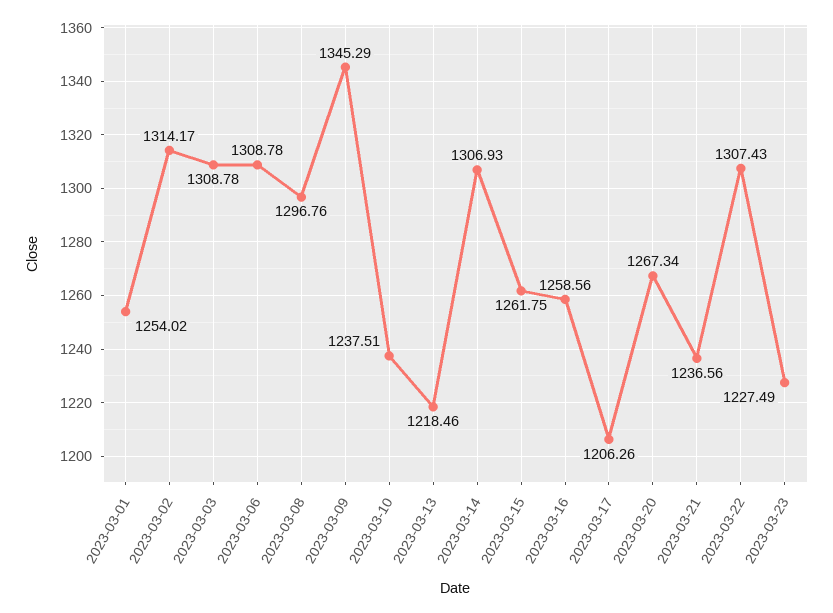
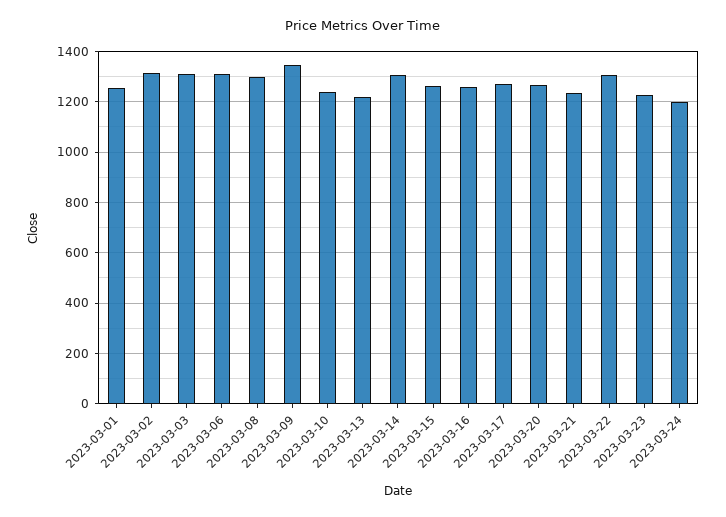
2023-03-17: 1206.26 -> 1275
2023-03-24: none -> 1200

